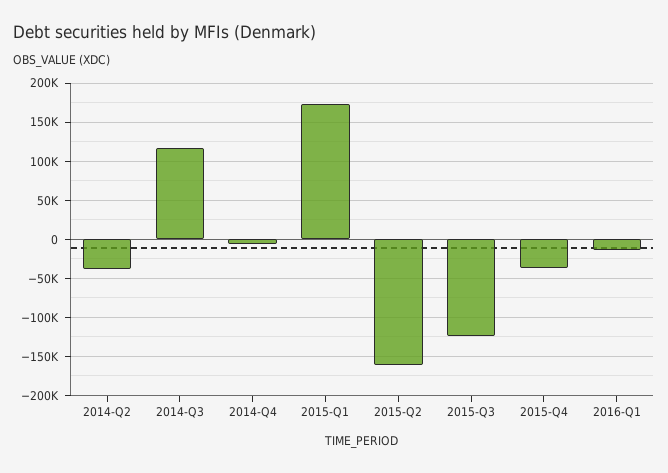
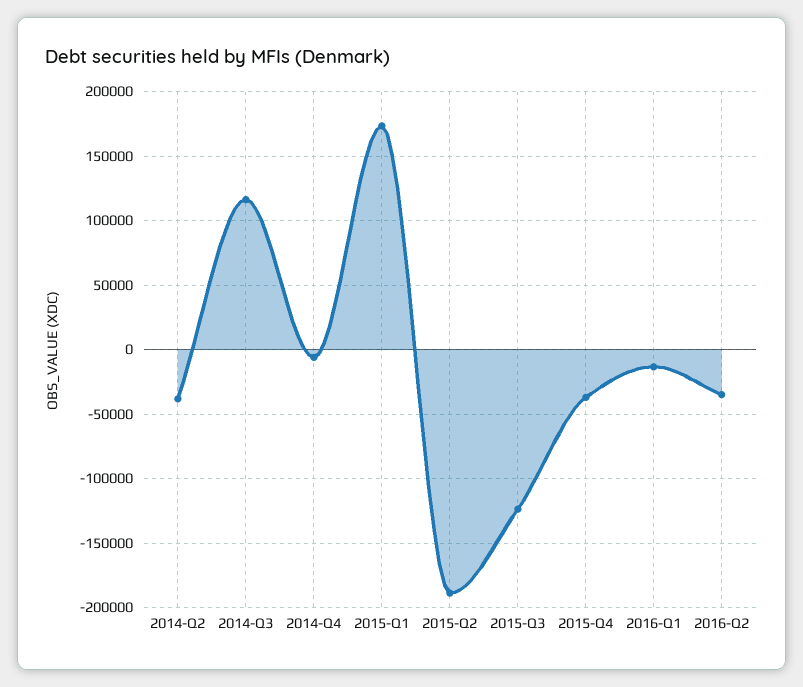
2015-Q2: -160000 -> -190000
2016-Q2: none -> -35000

